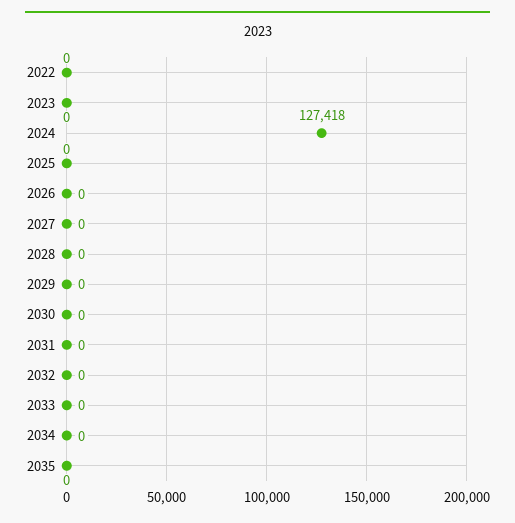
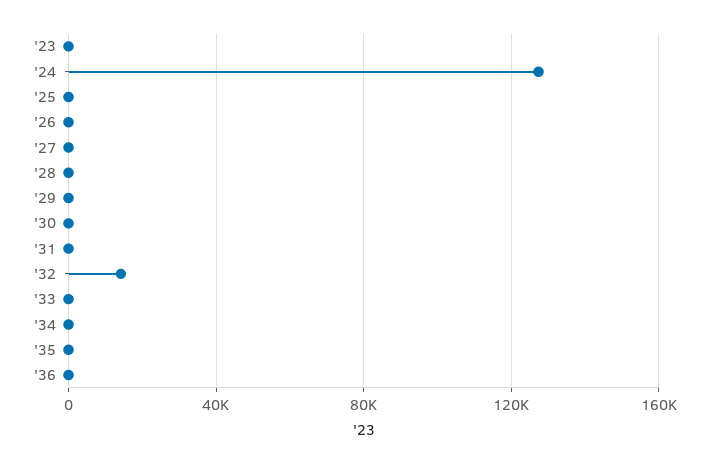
2022: 0 -> none
2032: 0 -> 15000
'36: none -> 0

